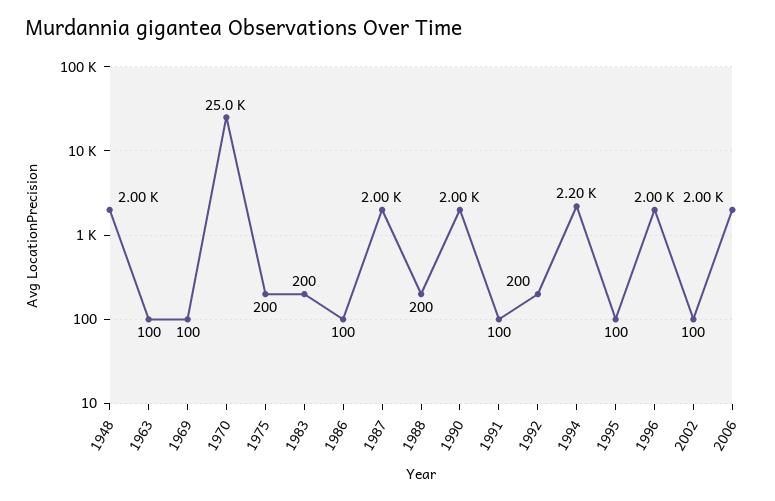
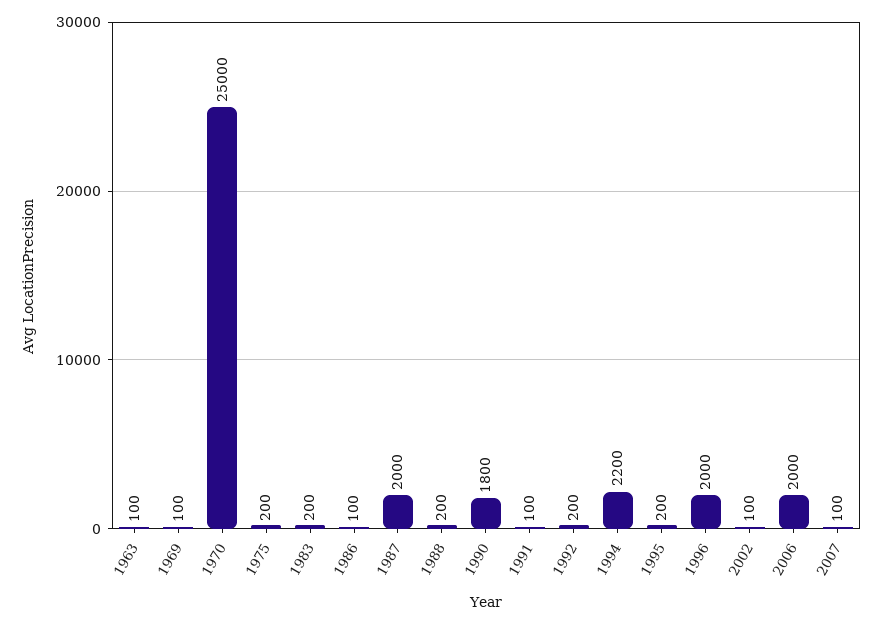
1948: 2000 -> none
1990: 2000 -> 1800
1995: 100 -> 200
2007: none -> 100

